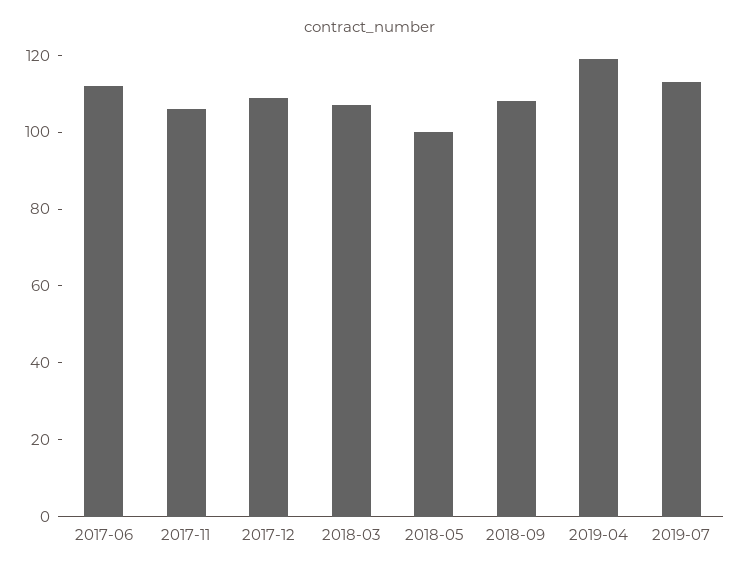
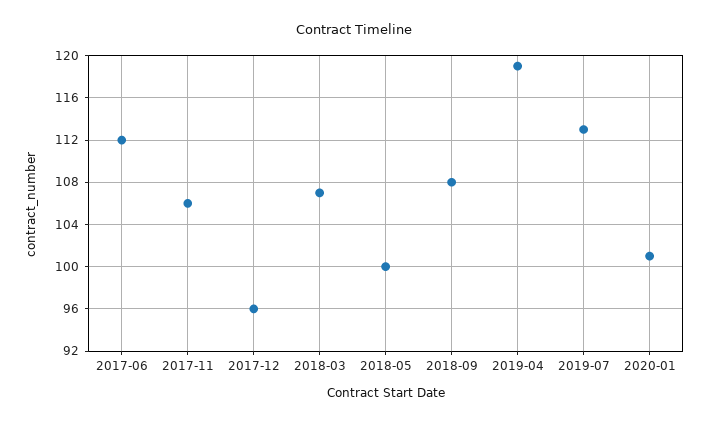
2017-12: 110 -> 96
2020-01: none -> 101

